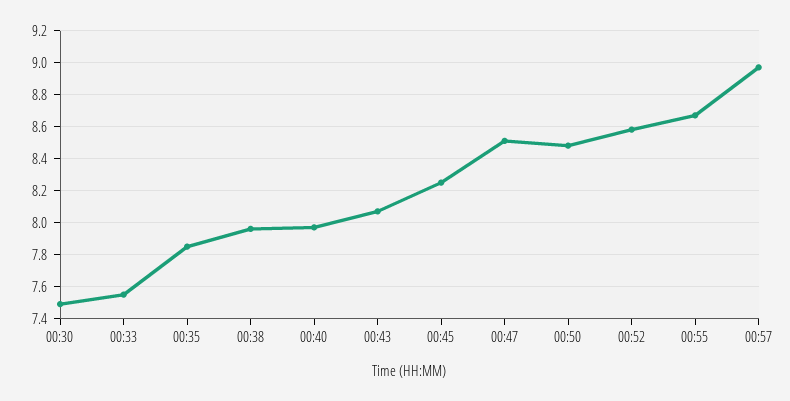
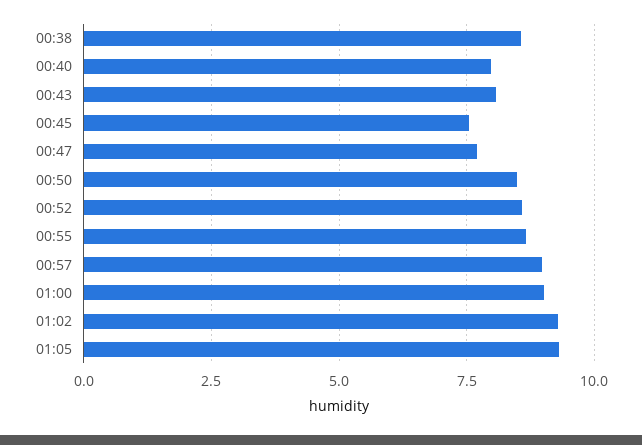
00:30: 7.5 -> none
00:33: 7.55 -> none
00:35: 7.85 -> none
00:38: 7.95 -> 8.5
00:45: 8.25 -> 7.5
00:47: 8.5 -> 7.75
01:00: none -> 9
01:02: none -> 9.25
01:05: none -> 9.25

